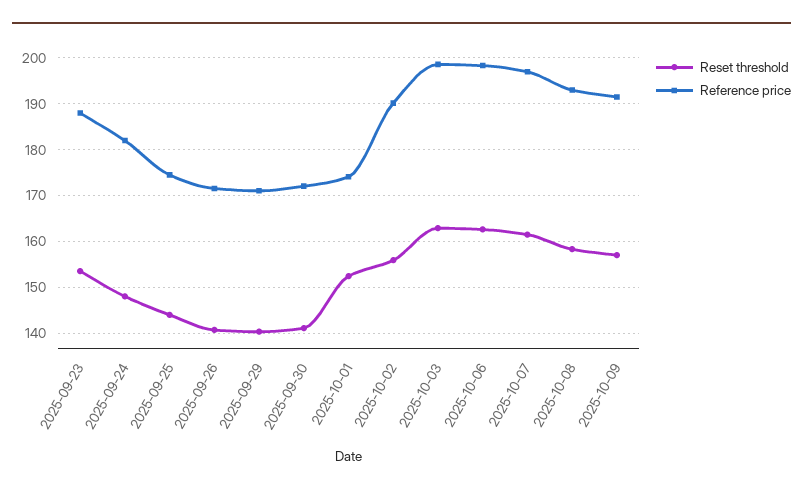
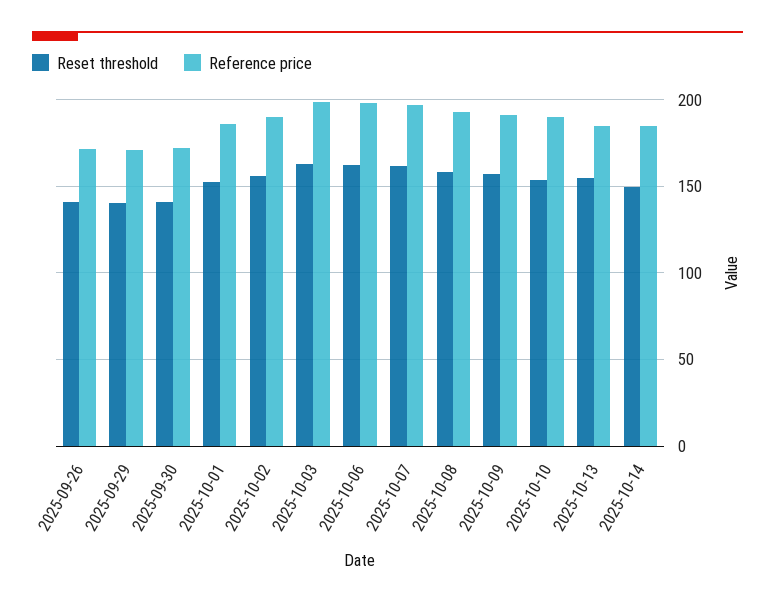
Reset threshold, 2025-09-23: 154 -> none
Reference price, 2025-09-23: 188 -> none
Reset threshold, 2025-09-24: 148 -> none
Reference price, 2025-09-24: 182 -> none
Reset threshold, 2025-09-25: 144 -> none
Reference price, 2025-09-25: 174 -> none
Reference price, 2025-10-01: 174 -> 185
Reset threshold, 2025-10-10: none -> 155
Reference price, 2025-10-10: none -> 190
Reset threshold, 2025-10-13: none -> 155
Reference price, 2025-10-13: none -> 185
Reset threshold, 2025-10-14: none -> 150
Reference price, 2025-10-14: none -> 185

